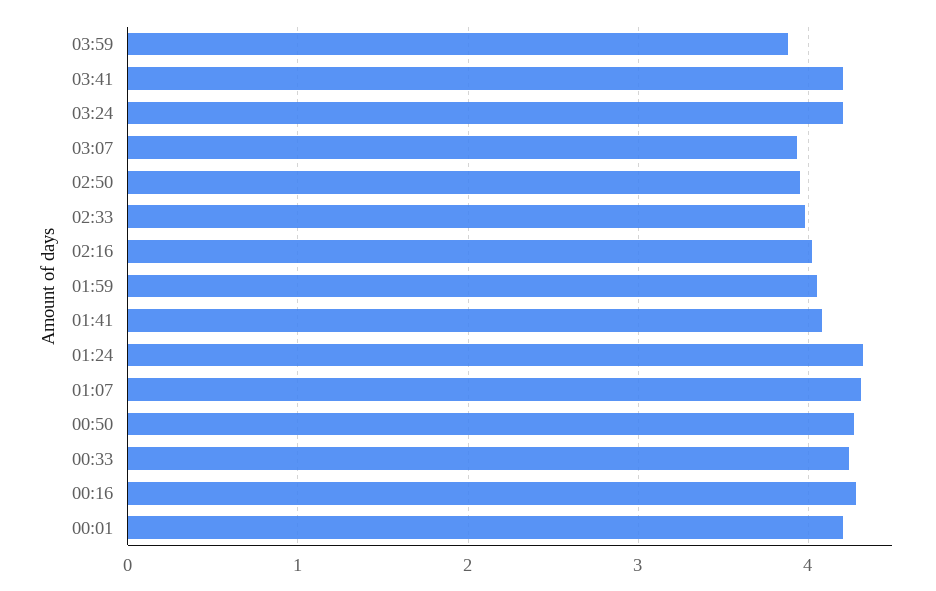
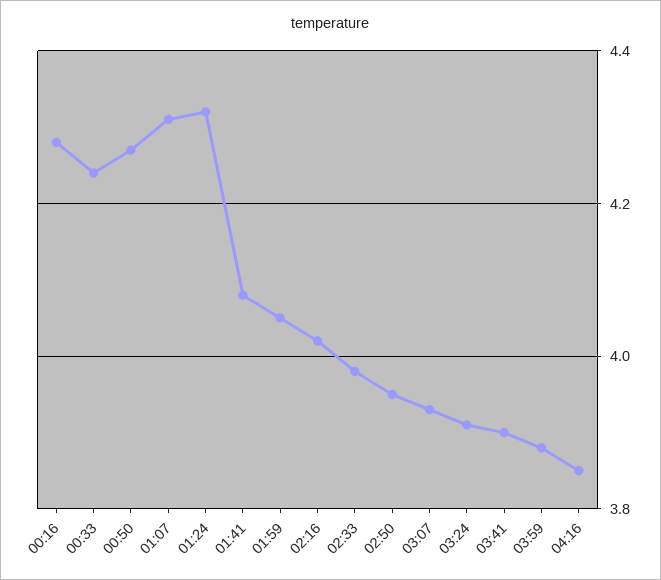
03:41: 4.2 -> 3.9
03:24: 4.2 -> 3.9
00:01: 4.2 -> none
04:16: none -> 3.85

